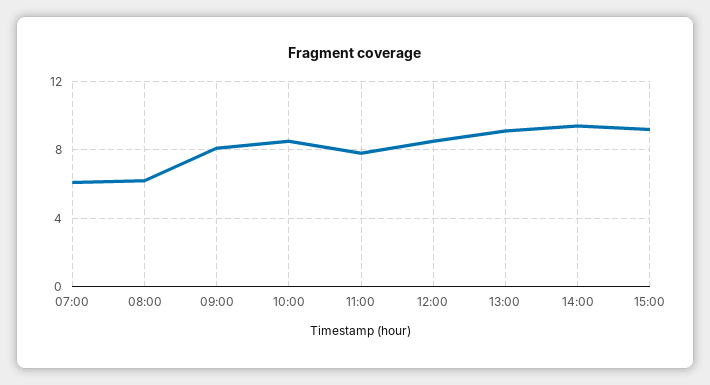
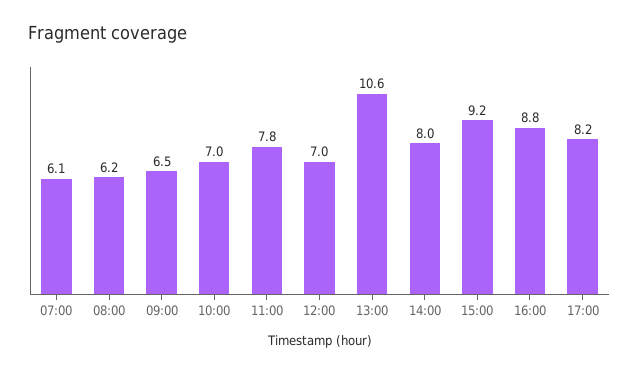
09:00: 8 -> 6.5
10:00: 8.5 -> 7
12:00: 8.5 -> 7
13:00: 9 -> 10.6
14:00: 9.5 -> 8
16:00: none -> 8.8
17:00: none -> 8.2

